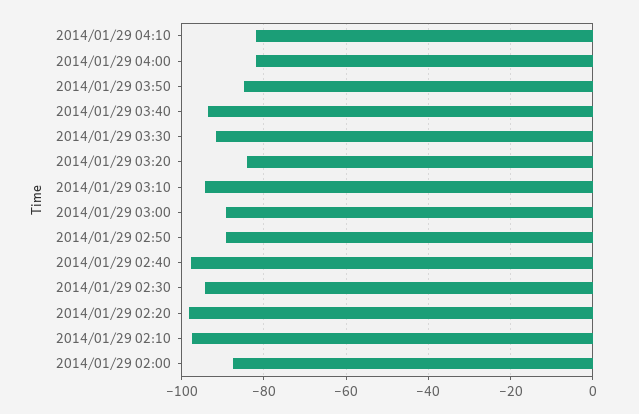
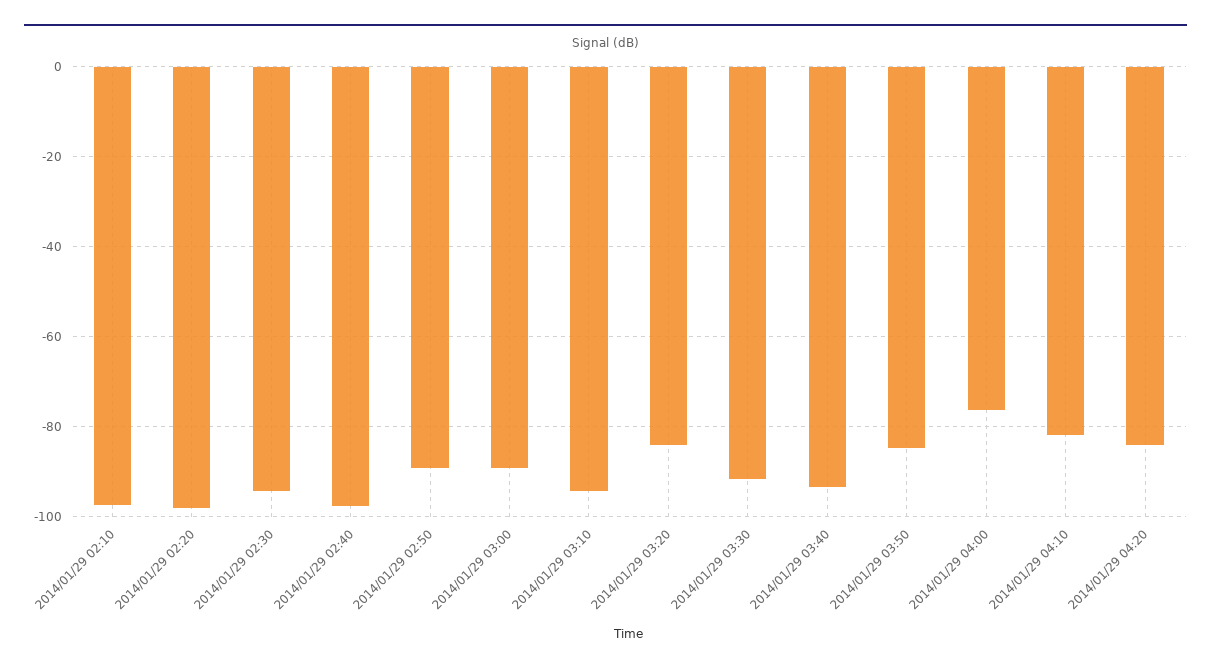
2014/01/29 04:00: -82 -> -76
2014/01/29 02:00: -88 -> none
2014/01/29 04:20: none -> -84

